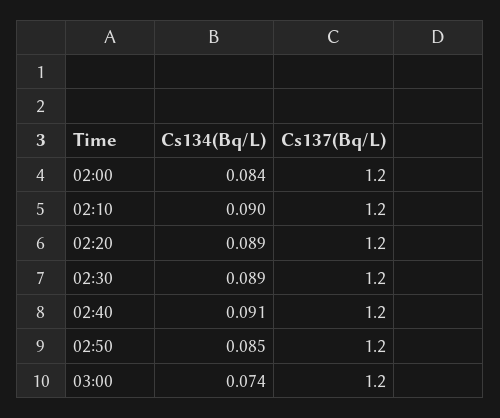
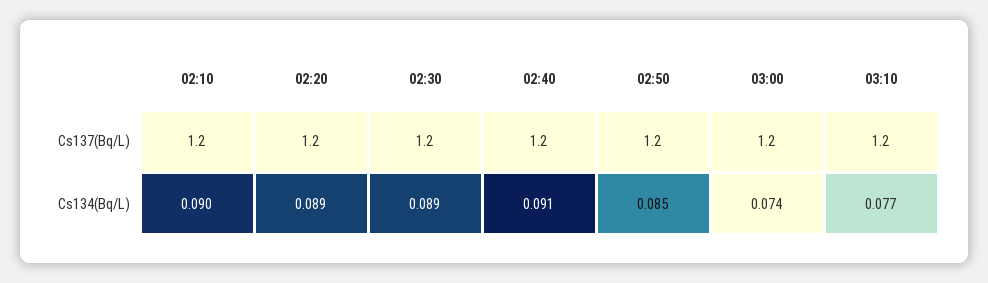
Cs134(Bq/L), 02:00: 0.084 -> none
Cs137(Bq/L), 02:00: 1.2 -> none
Cs137(Bq/L), 03:10: none -> 1.2
Cs134(Bq/L), 03:10: none -> 0.077

